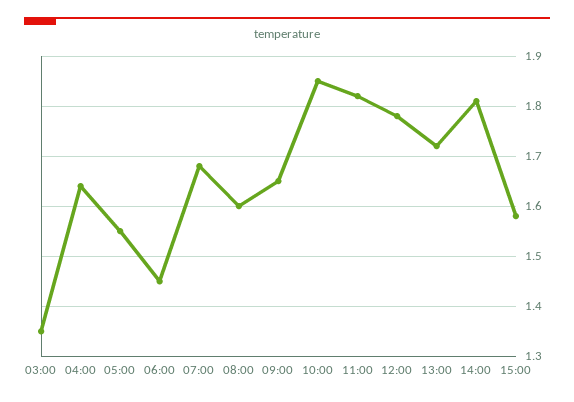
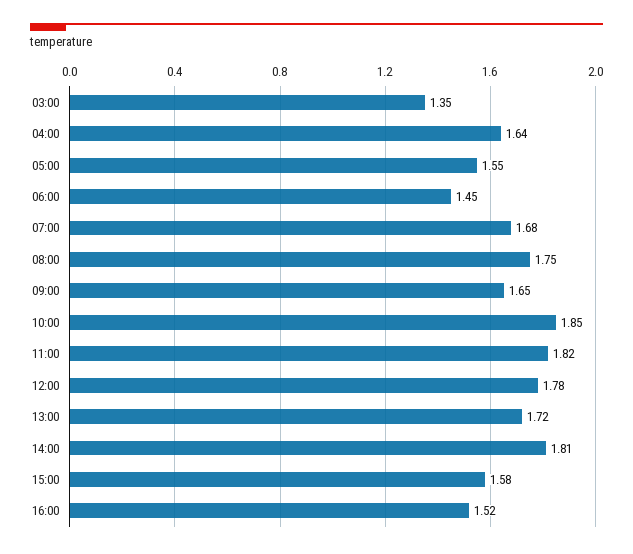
08:00: 1.6 -> 1.75
16:00: none -> 1.52

